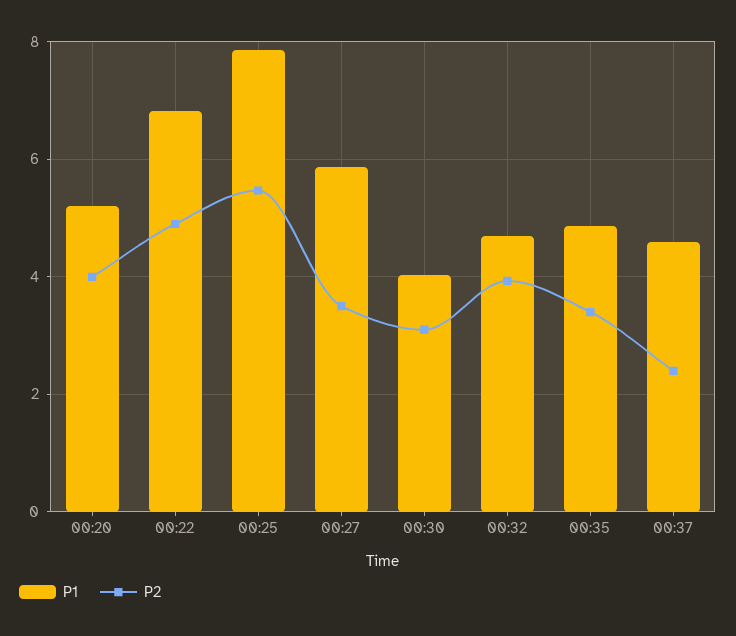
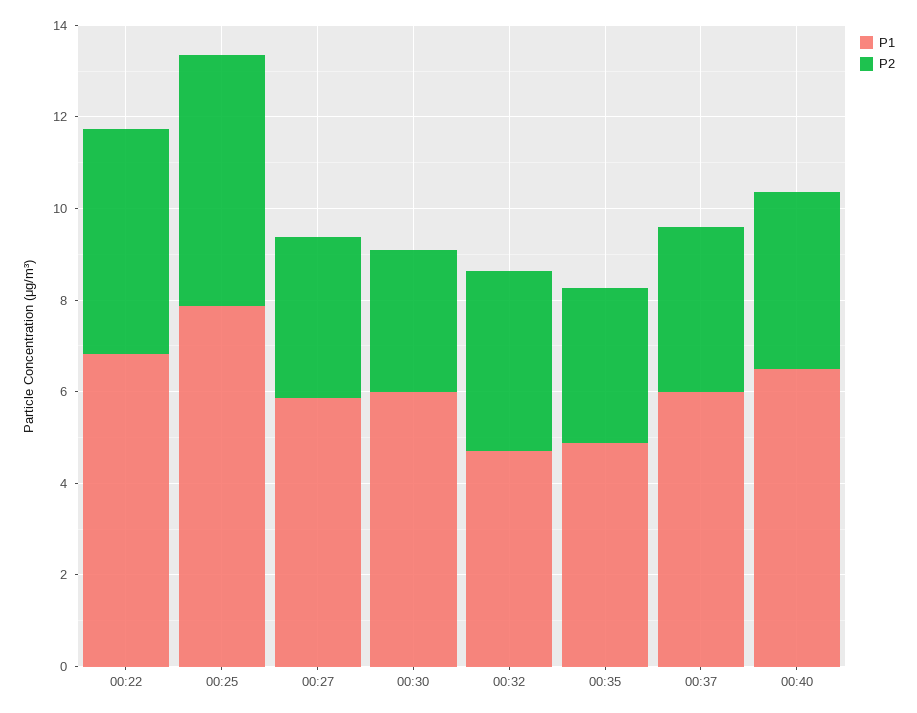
P1, 00:20: 5.2 -> none
P2, 00:20: 4 -> none
P1, 00:30: 4 -> 6
P1, 00:37: 4.6 -> 6
P2, 00:37: 2.4 -> 3.5
P1, 00:40: none -> 6.5
P2, 00:40: none -> 4

